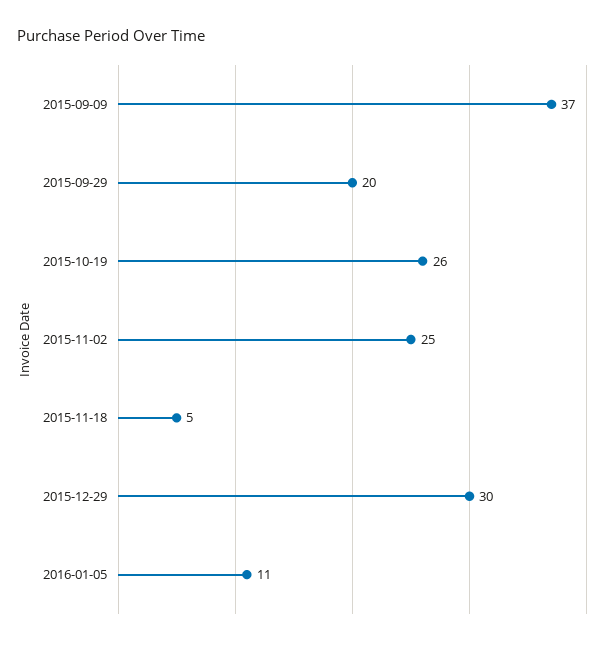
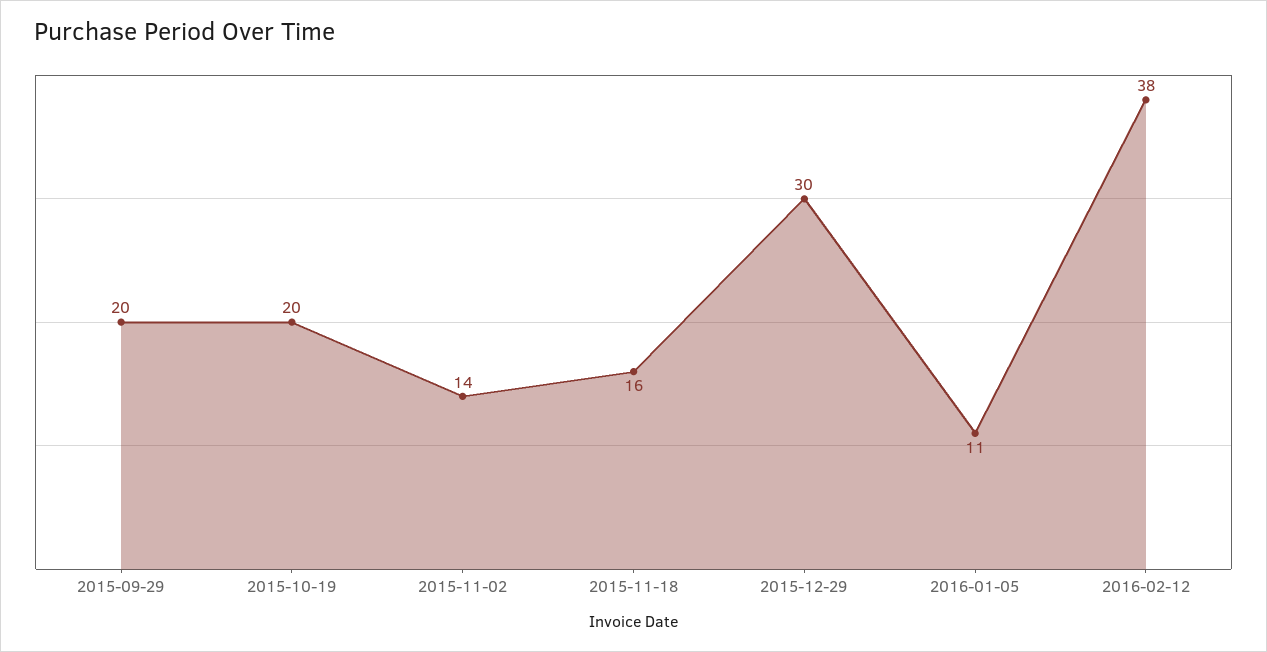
2015-09-09: 37 -> none
2015-10-19: 26 -> 20
2015-11-02: 25 -> 14
2015-11-18: 5 -> 16
2016-02-12: none -> 38

